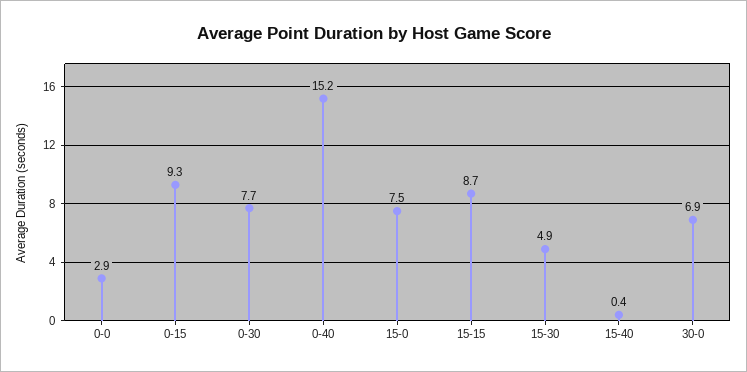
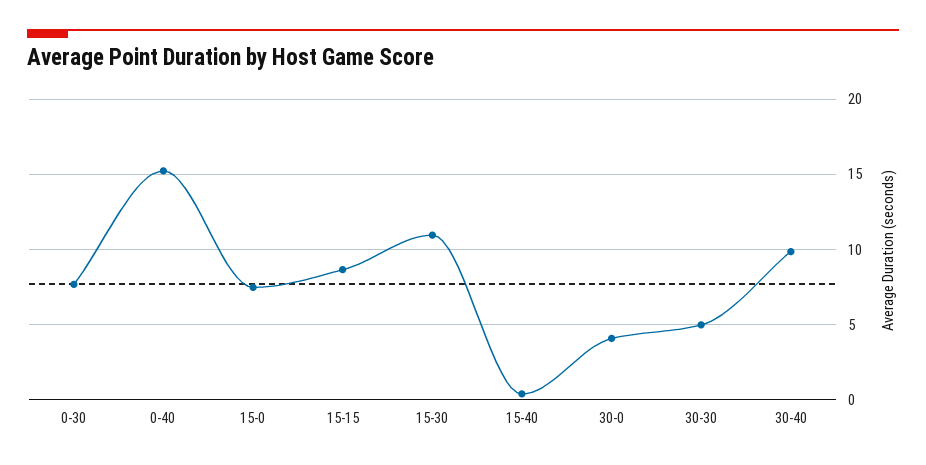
0-0: 2.9 -> none
0-15: 9.3 -> none
15-30: 4.9 -> 11
30-0: 6.9 -> 4
30-30: none -> 5
30-40: none -> 10

